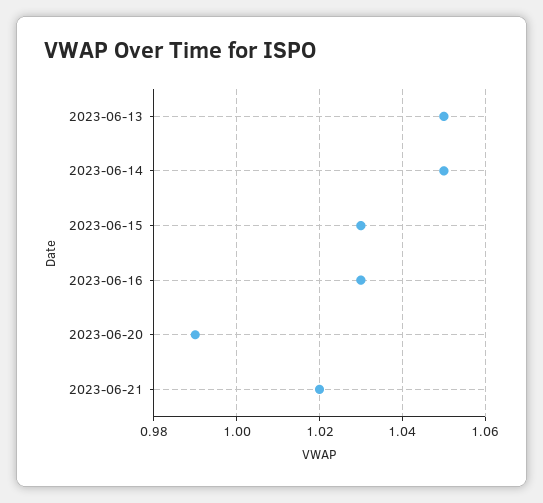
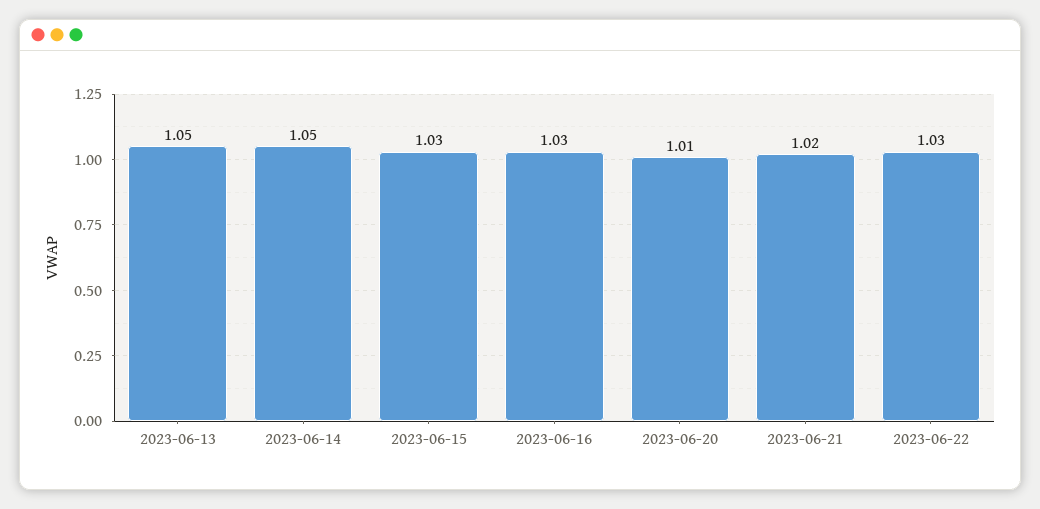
2023-06-20: 0.99 -> 1.01
2023-06-22: none -> 1.03

